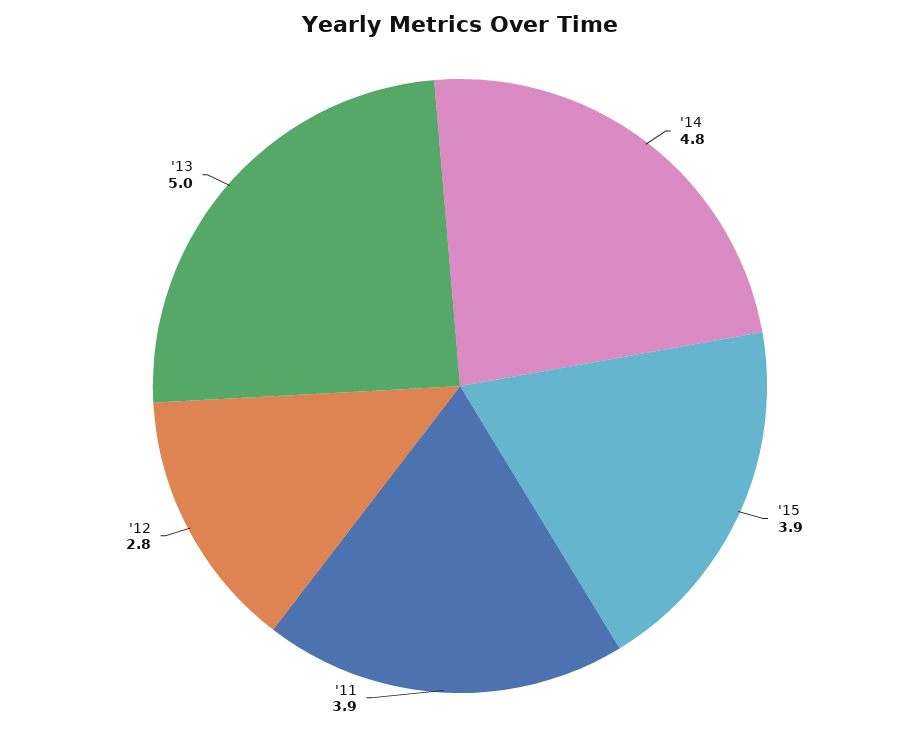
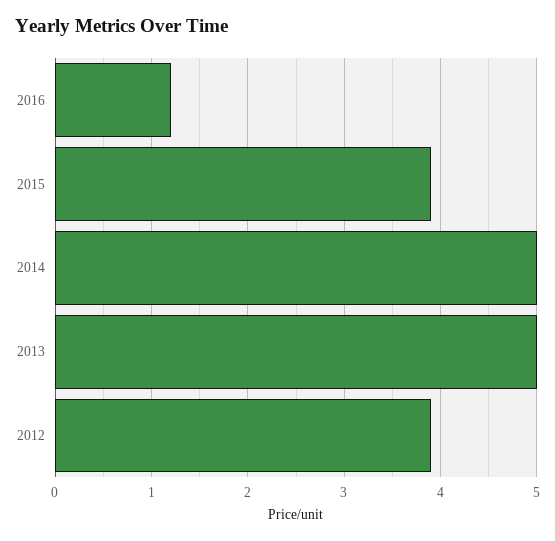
'14: 4.8 -> 5
'11: 3.9 -> none
'12: 2.8 -> 3.9
2016: none -> 1.2

